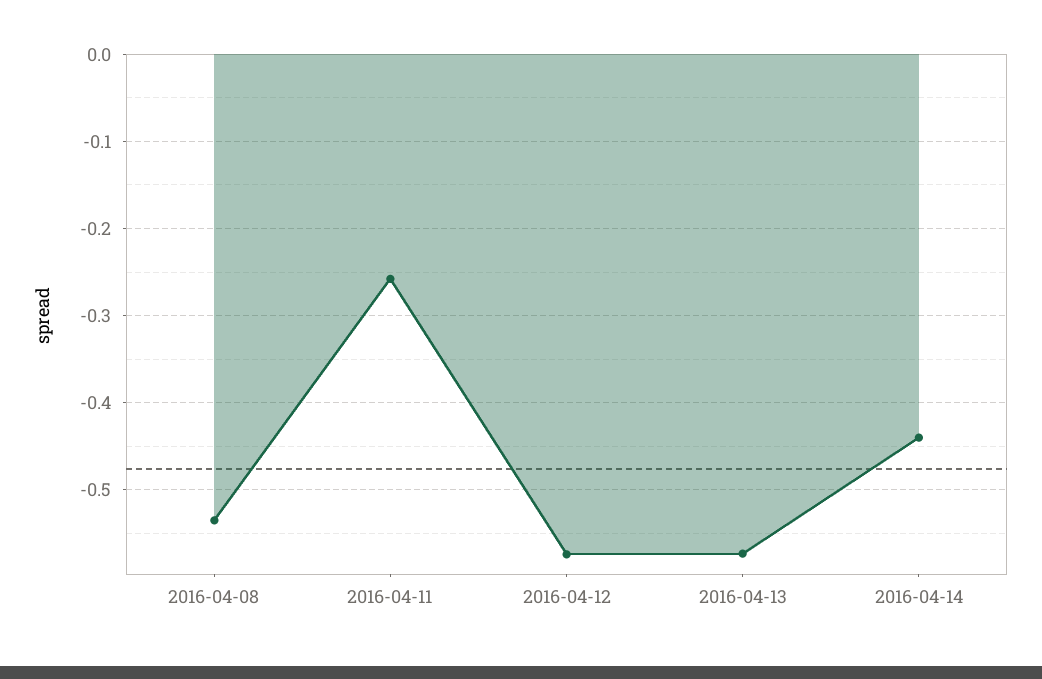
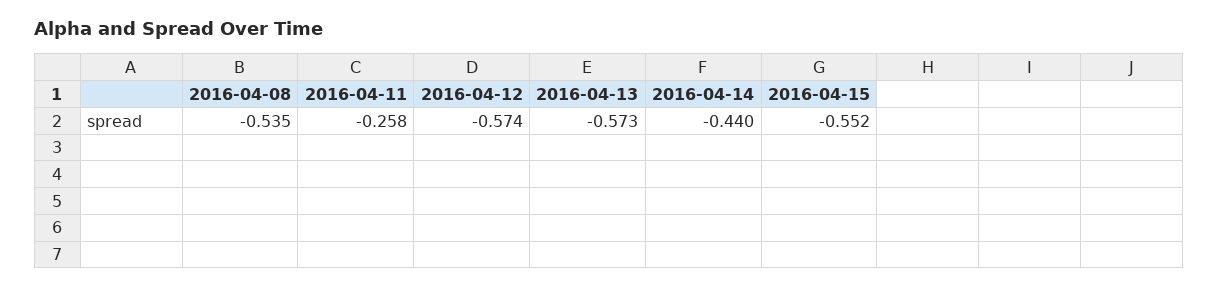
2016-04-15: none -> -0.552

